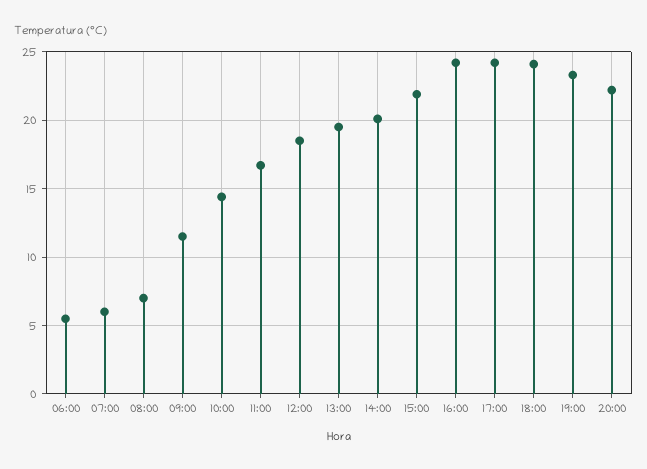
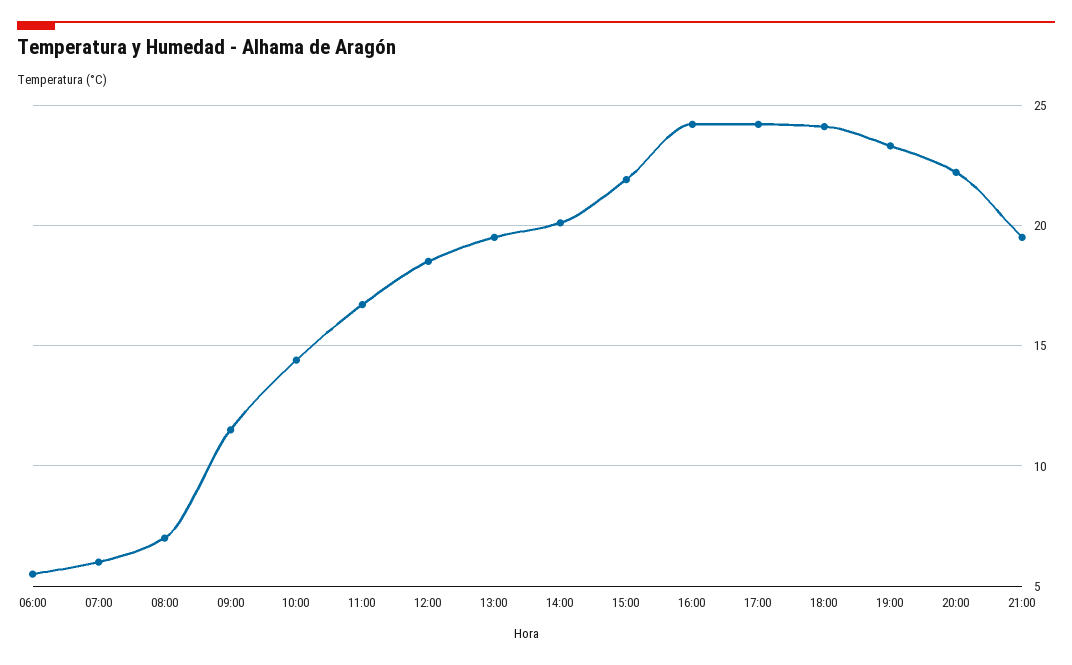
21:00: none -> 19.5

